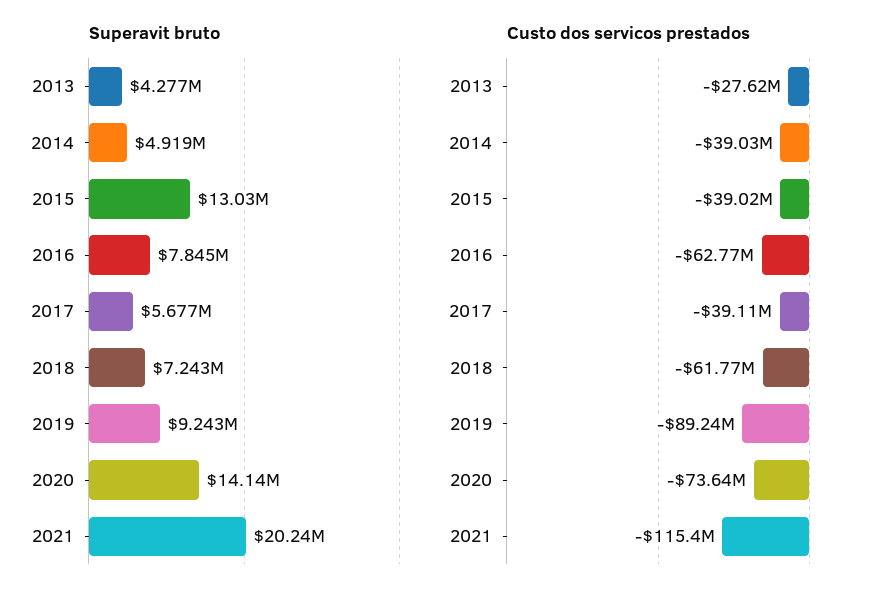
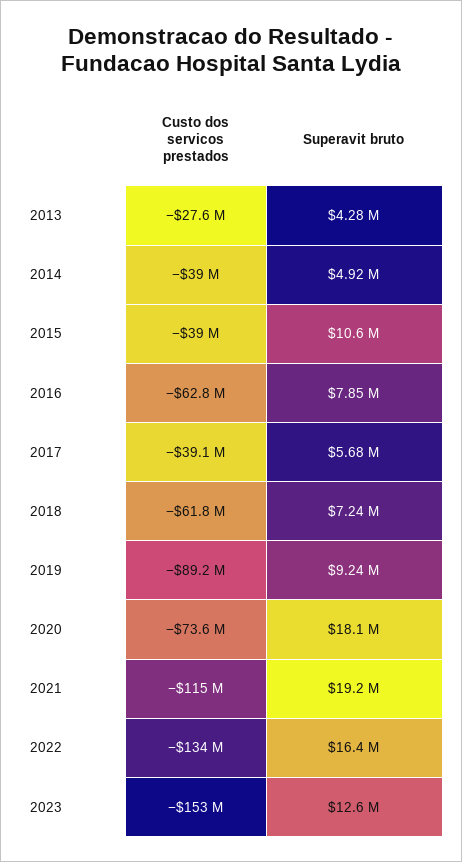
Superavit bruto, 2015: 13030000 -> 10600000
Superavit bruto, 2020: 14140000 -> 18100000
Superavit bruto, 2021: 20240000 -> 19200000
Custo dos servicos prestados, 2022: none -> -134000000
Superavit bruto, 2022: none -> 16400000
Custo dos servicos prestados, 2023: none -> -153000000
Superavit bruto, 2023: none -> 12600000

